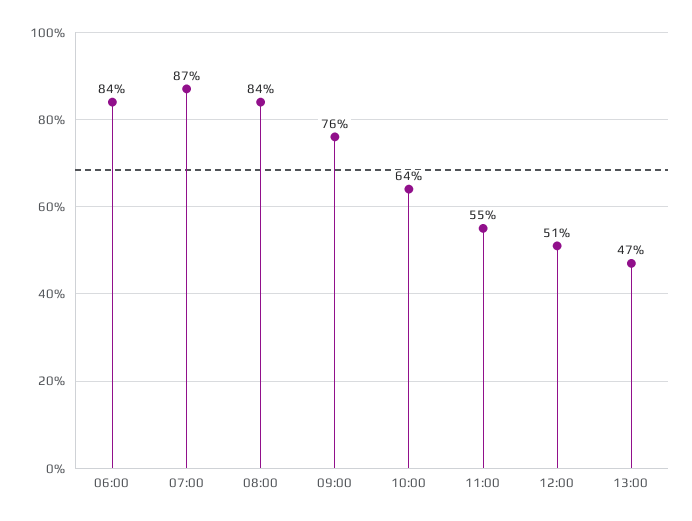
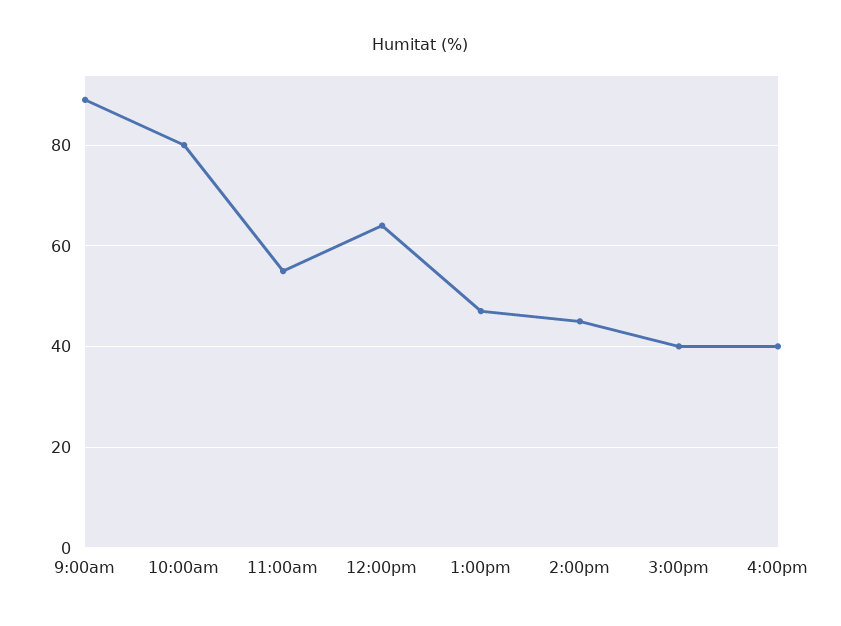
06:00: 84 -> none
07:00: 87 -> none
08:00: 84 -> none
09:00: 76 -> 90
10:00: 64 -> 80
12:00: 51 -> 65
2:00pm: none -> 45
3:00pm: none -> 40
4:00pm: none -> 40

